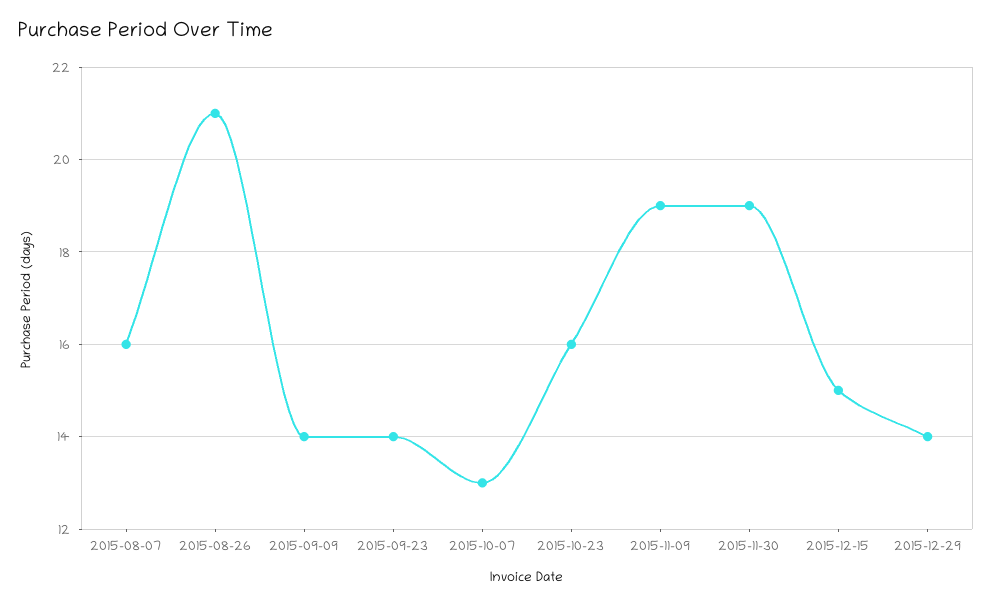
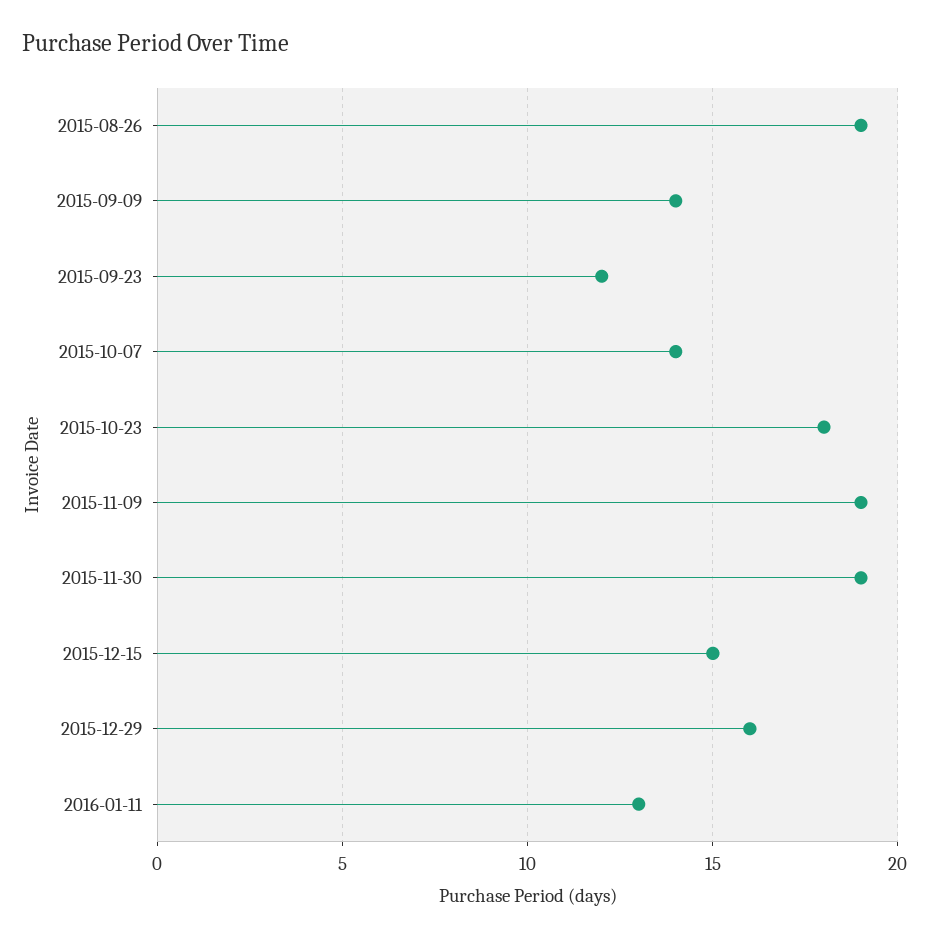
2015-08-07: 16 -> none
2015-08-26: 21 -> 19
2015-09-23: 14 -> 12
2015-10-07: 13 -> 14
2015-10-23: 16 -> 18
2015-12-29: 14 -> 16
2016-01-11: none -> 13

